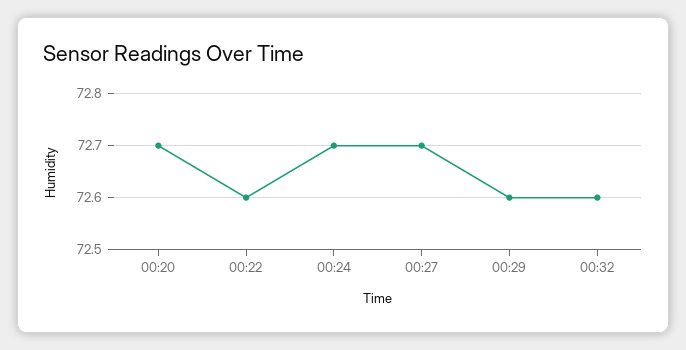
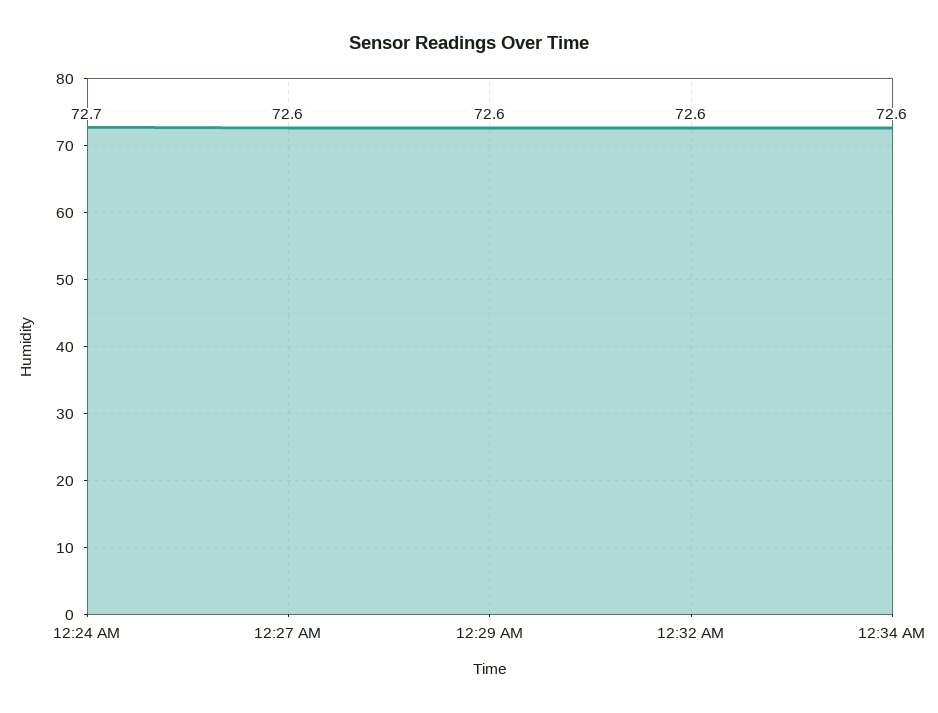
00:20: 72.7 -> none
00:22: 72.6 -> none
00:27: 72.7 -> 72.6
12:34 AM: none -> 72.6

